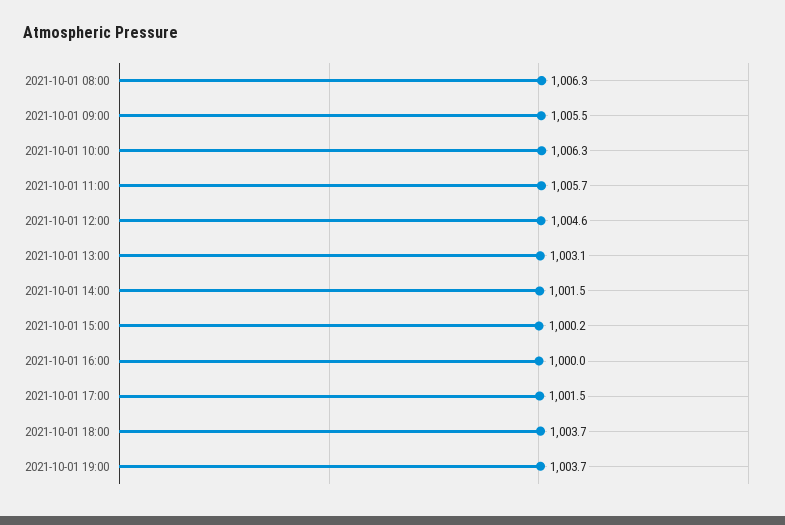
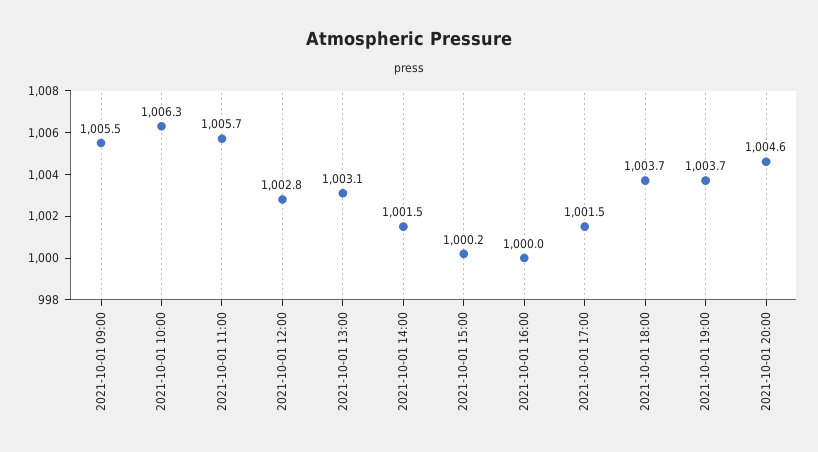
2021-10-01 08:00: 1006.3 -> none
2021-10-01 12:00: 1004.6 -> 1002.8
2021-10-01 20:00: none -> 1004.6

